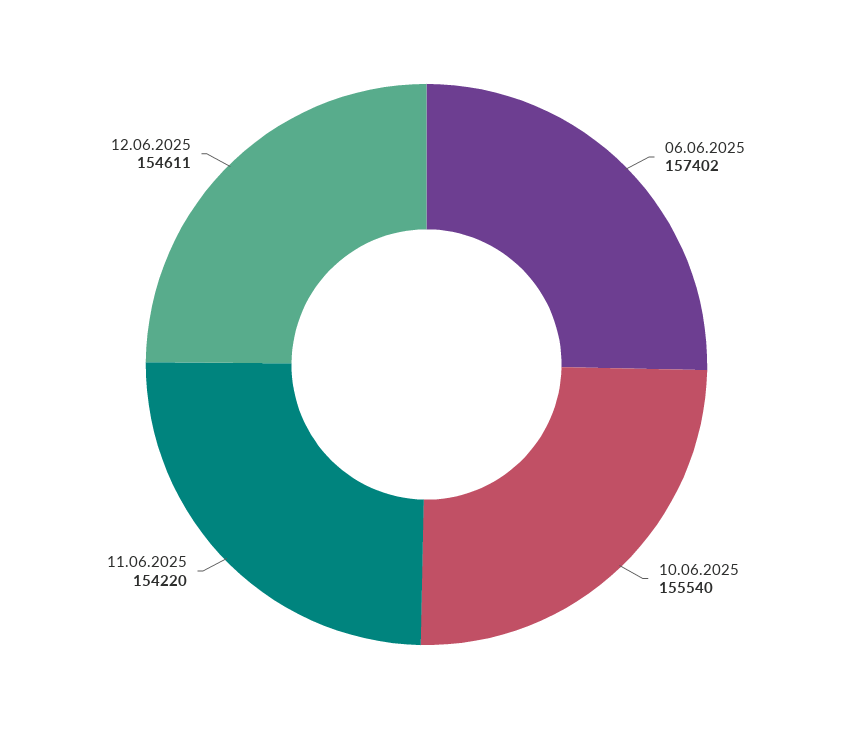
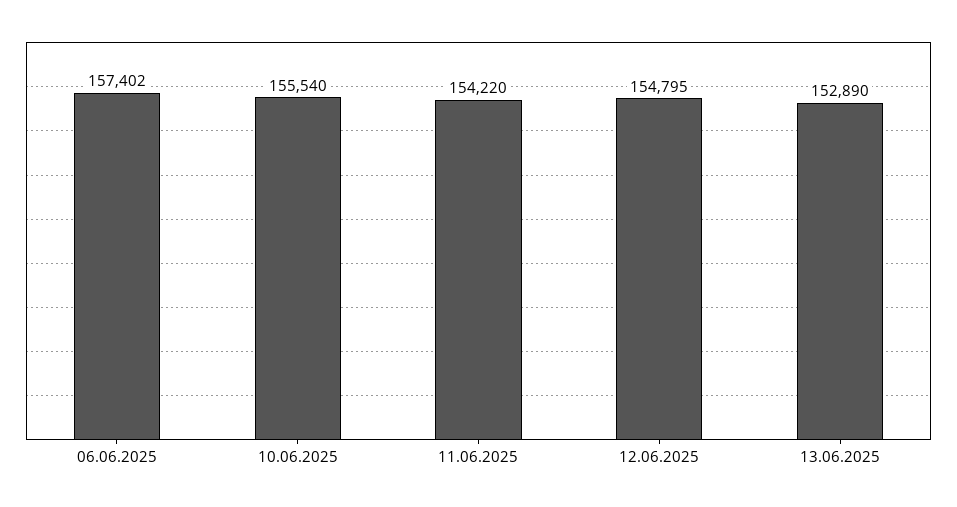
12.06.2025: 154611 -> 154795
13.06.2025: none -> 152890

